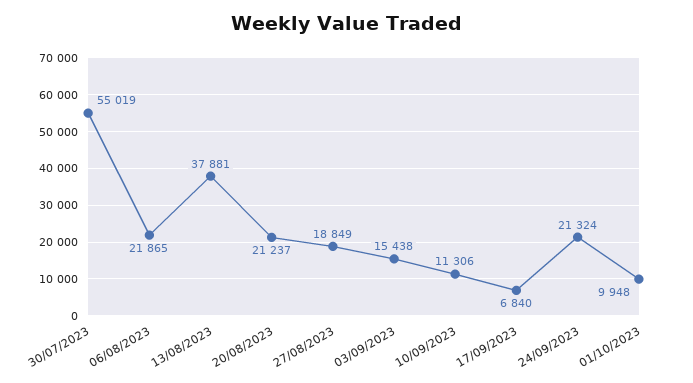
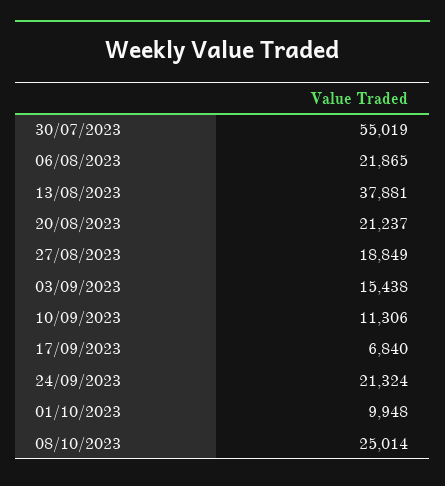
08/10/2023: none -> 25014

